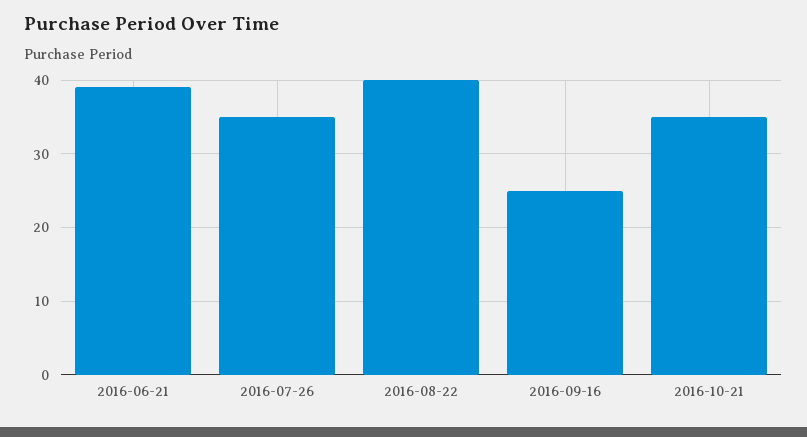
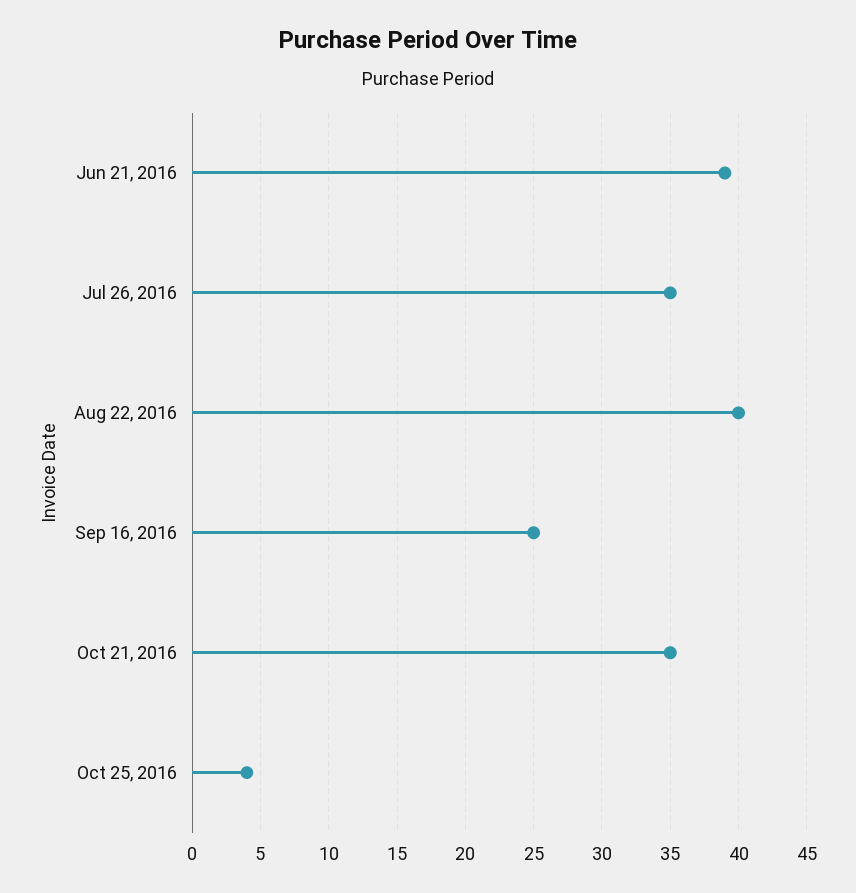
Oct 25, 2016: none -> 4

